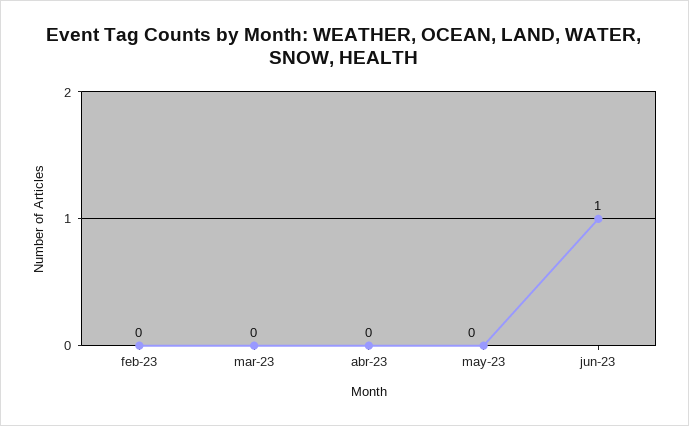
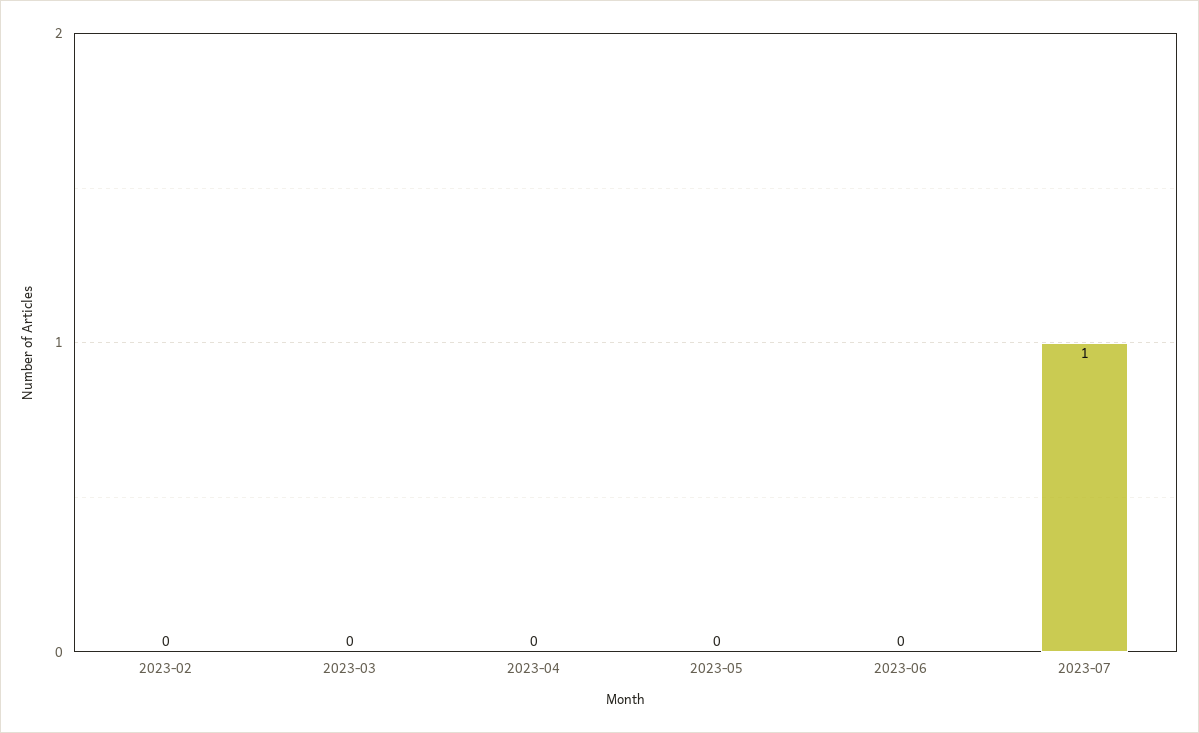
jun-23: 1 -> 0
2023-07: none -> 1

